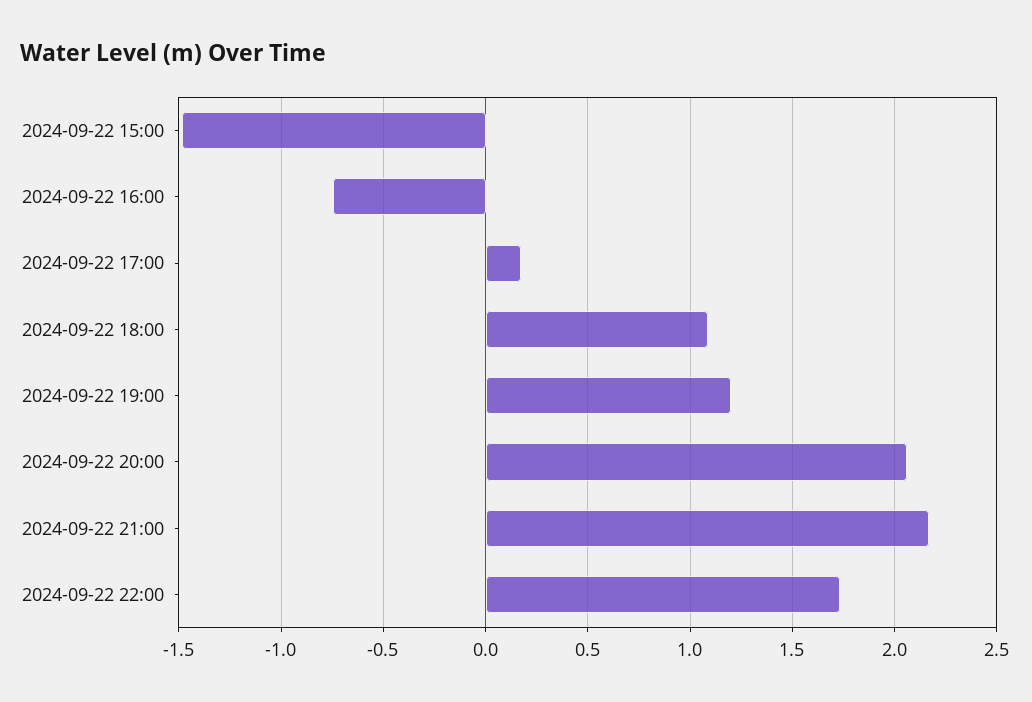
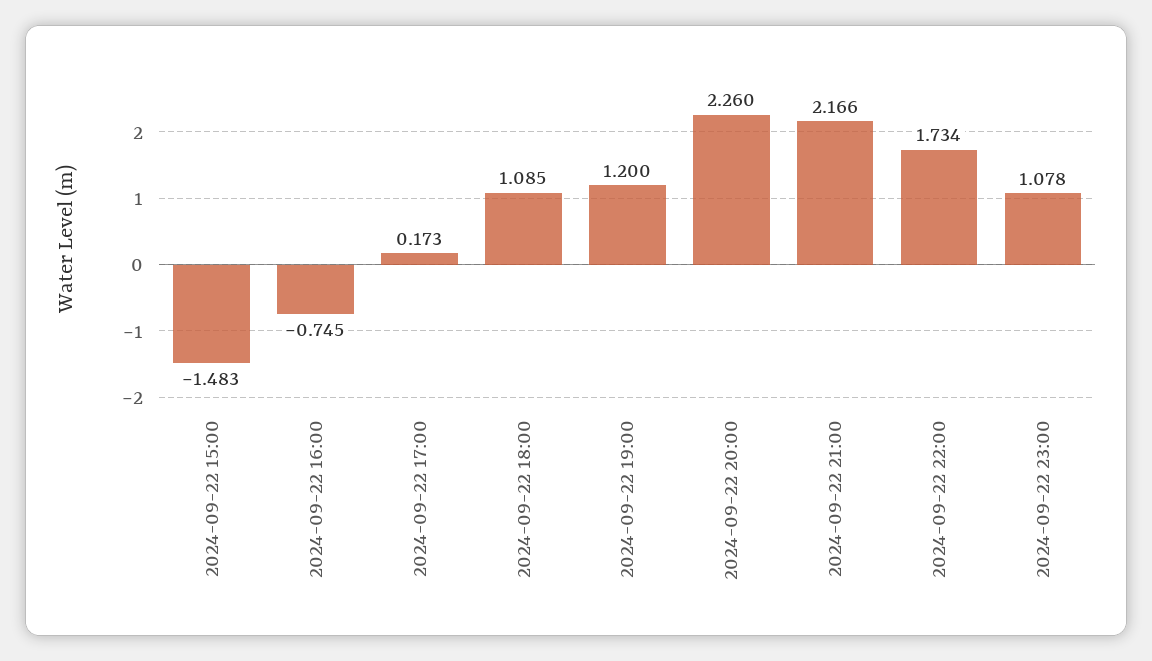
2024-09-22 20:00: 2.05 -> 2.26
2024-09-22 23:00: none -> 1.078

